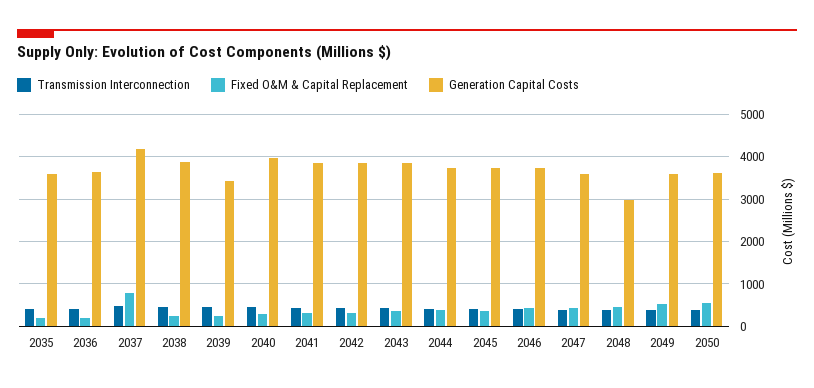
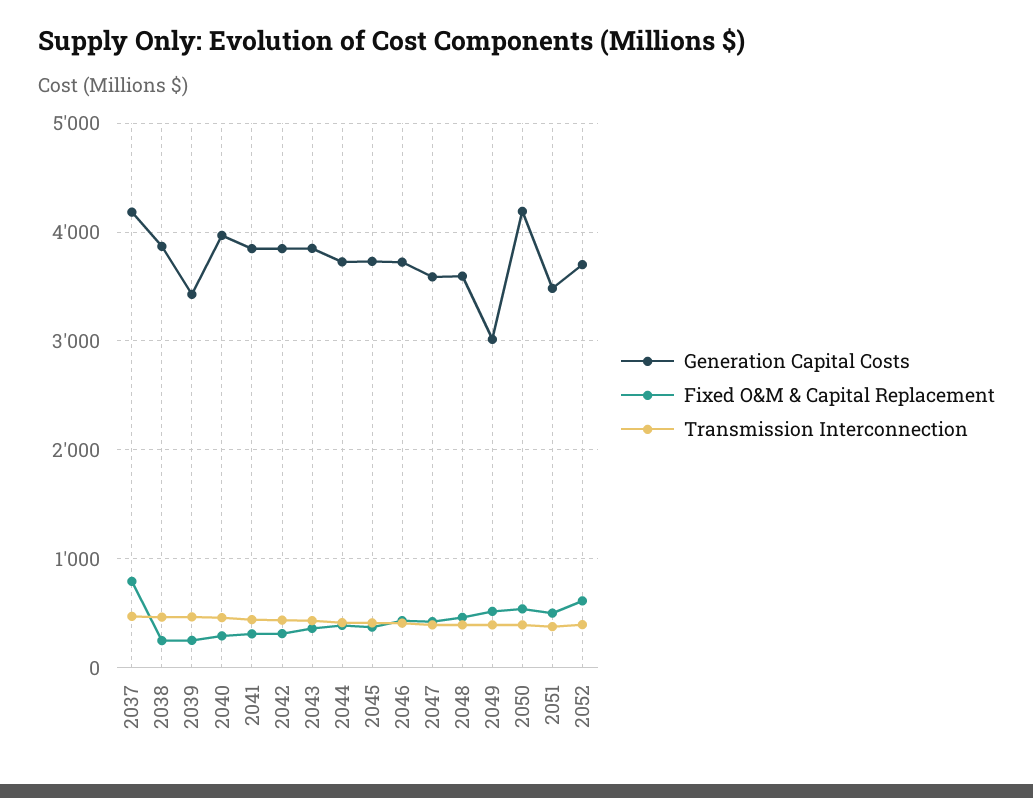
Transmission Interconnection, 2035: 400 -> none
Fixed O&M & Capital Replacement, 2035: 200 -> none
Generation Capital Costs, 2035: 3600 -> none
Transmission Interconnection, 2036: 400 -> none
Fixed O&M & Capital Replacement, 2036: 200 -> none
Generation Capital Costs, 2036: 3600 -> none
Generation Capital Costs, 2048: 3000 -> 3600
Generation Capital Costs, 2049: 3600 -> 3000
Generation Capital Costs, 2050: 3600 -> 4200
Generation Capital Costs, 2051: none -> 3500
Fixed O&M & Capital Replacement, 2051: none -> 500
Transmission Interconnection, 2051: none -> 400
Generation Capital Costs, 2052: none -> 3700
Fixed O&M & Capital Replacement, 2052: none -> 600
Transmission Interconnection, 2052: none -> 400

